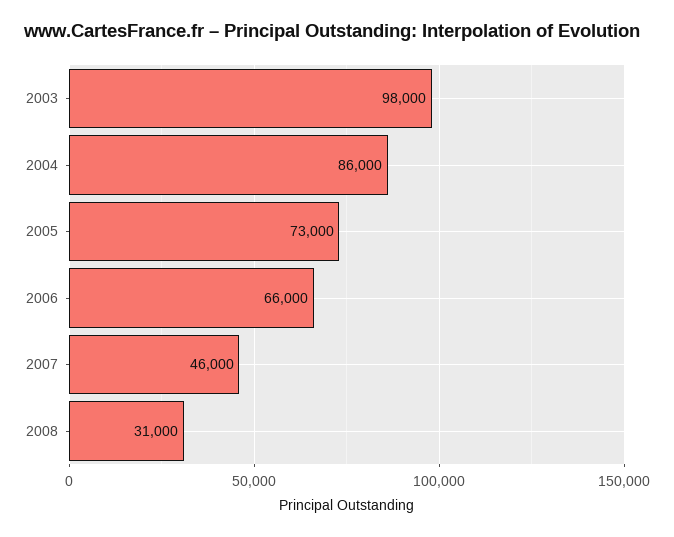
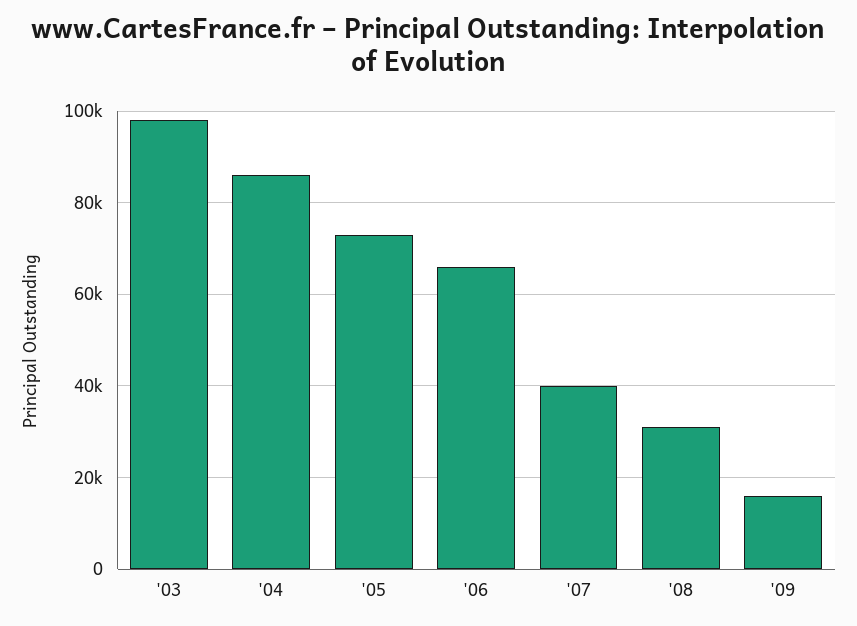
2007: 46000 -> 40000
'09: none -> 16000

